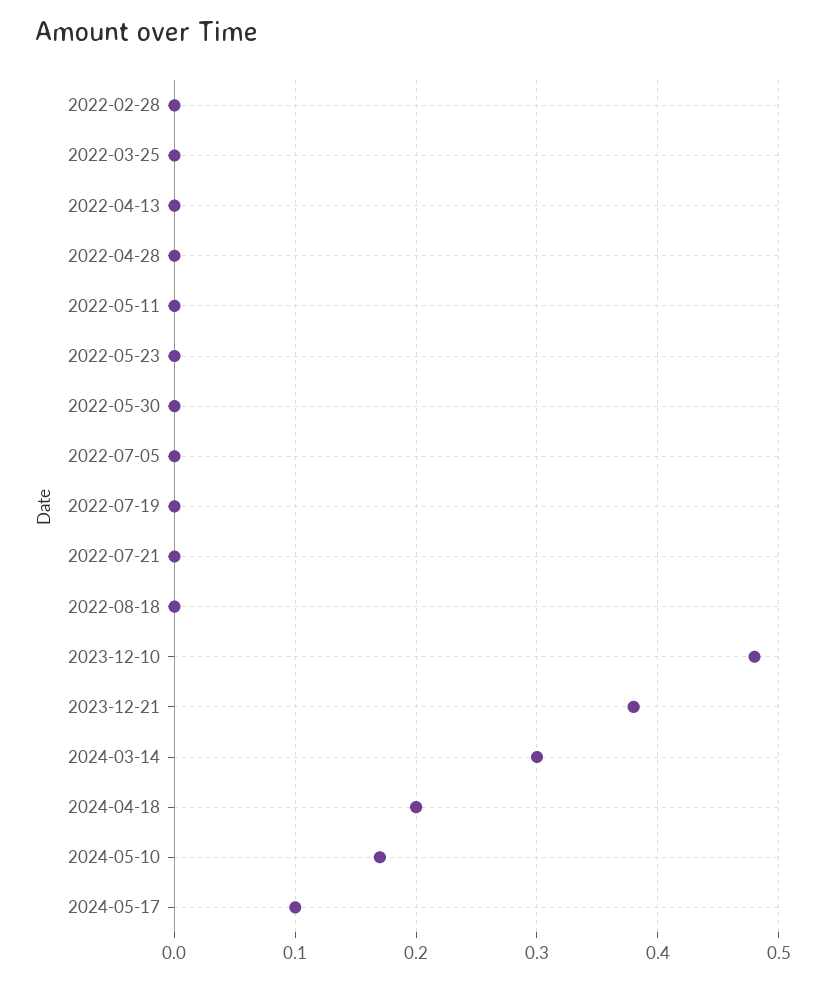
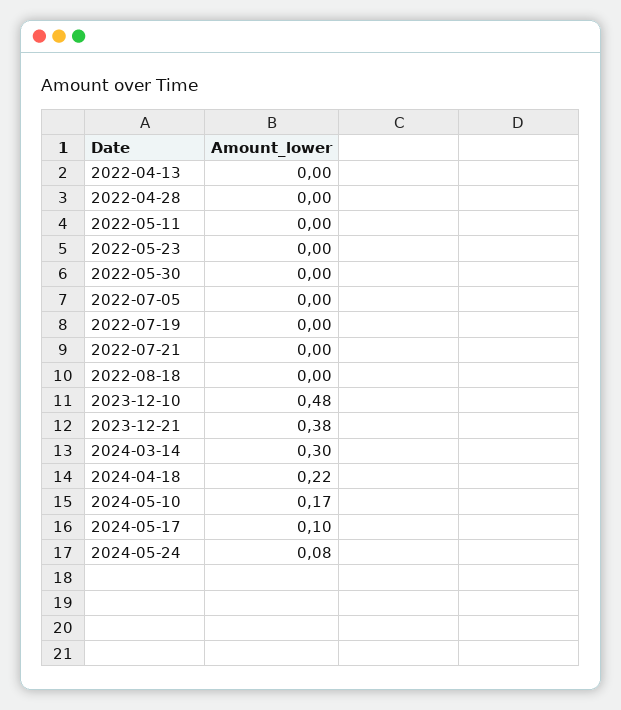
2022-02-28: 0 -> none
2022-03-25: 0 -> none
2024-04-18: 0.2 -> 0.22
2024-05-24: none -> 0.08

